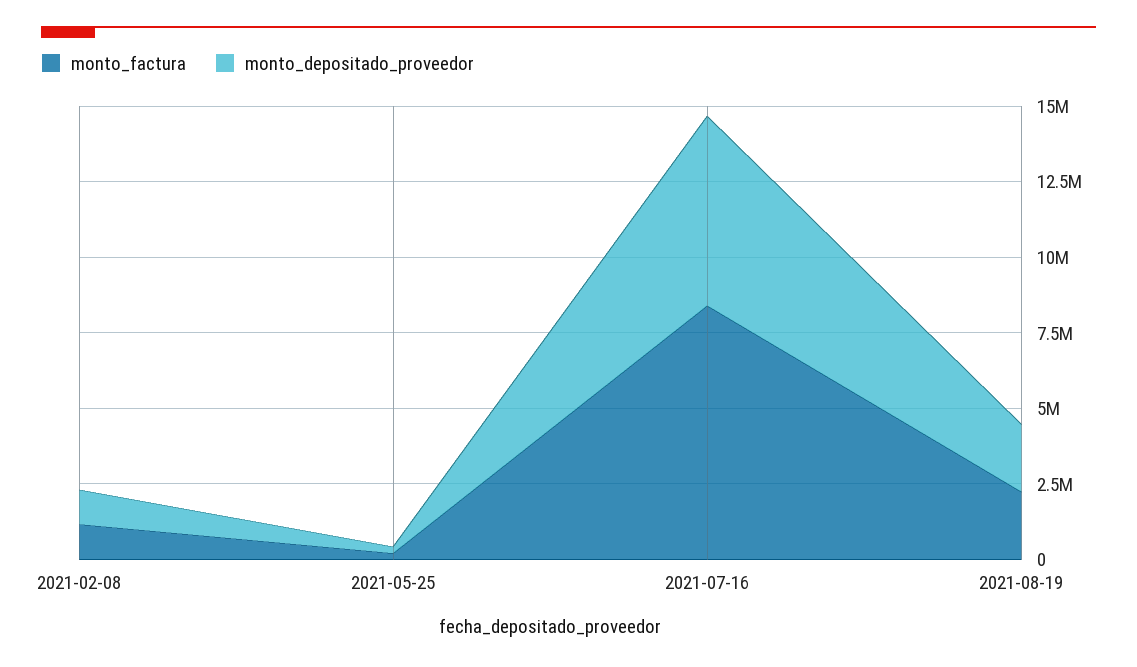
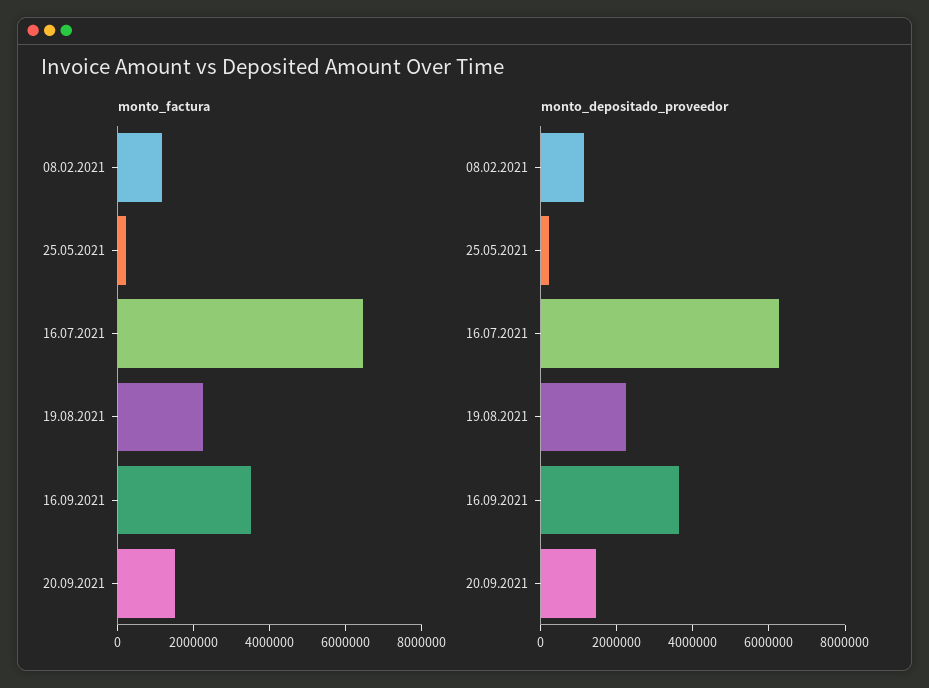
monto_factura, 2021-07-16: 8500000 -> 6500000
monto_factura, 16.09.2021: none -> 3500000
monto_factura, 20.09.2021: none -> 1500000
monto_depositado_proveedor, 16.09.2021: none -> 3500000
monto_depositado_proveedor, 20.09.2021: none -> 1500000

